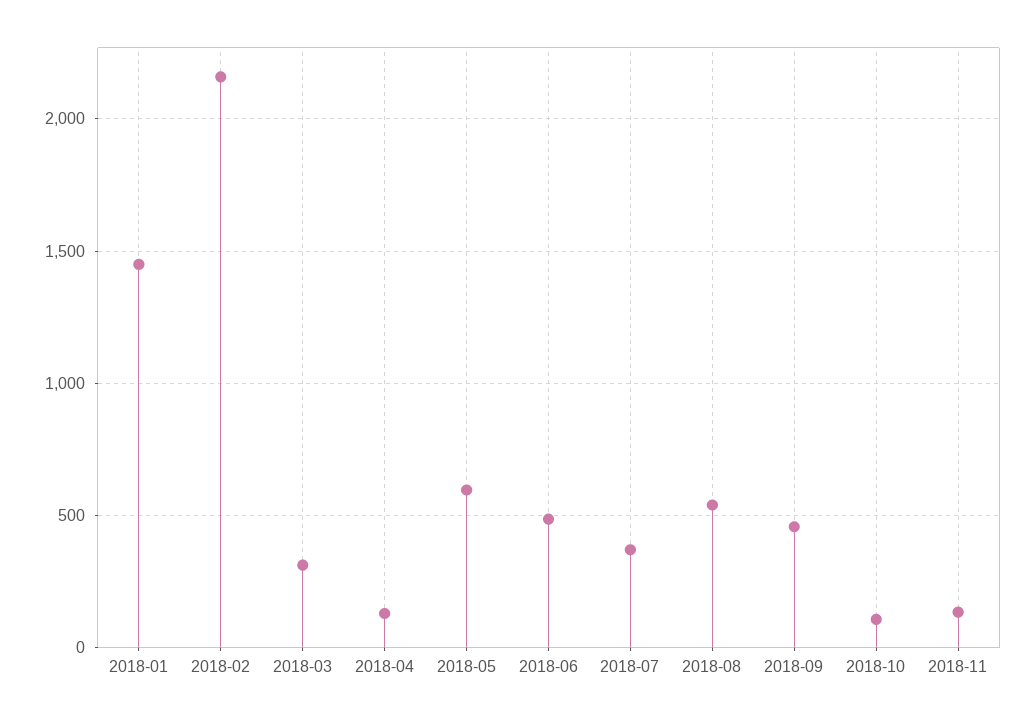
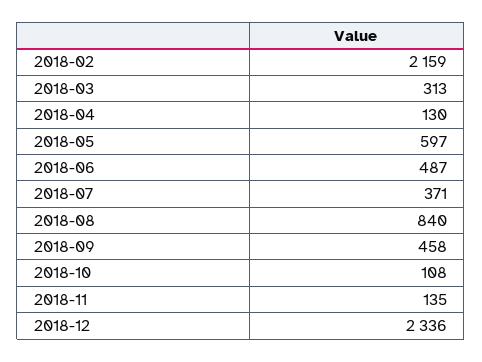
2018-01: 1450 -> none
2018-08: 550 -> 840
2018-12: none -> 2336

